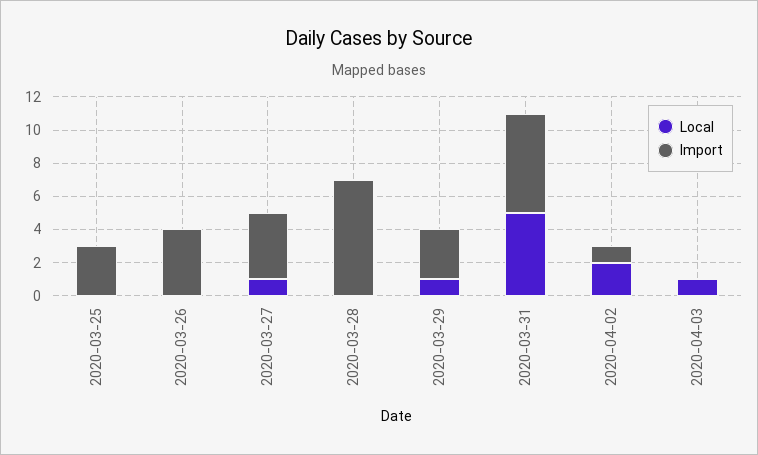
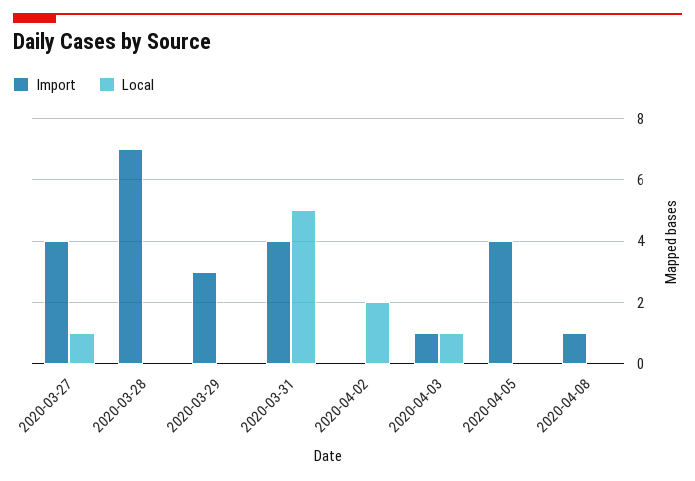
Local, 2020-03-25: 0 -> none
Import, 2020-03-25: 3 -> none
Local, 2020-03-26: 0 -> none
Import, 2020-03-26: 4 -> none
Local, 2020-03-29: 1 -> 0
Import, 2020-03-31: 6 -> 4
Import, 2020-04-02: 1 -> 0
Import, 2020-04-03: 0 -> 1
Import, 2020-04-05: none -> 4
Local, 2020-04-05: none -> 0
Import, 2020-04-08: none -> 1
Local, 2020-04-08: none -> 0

